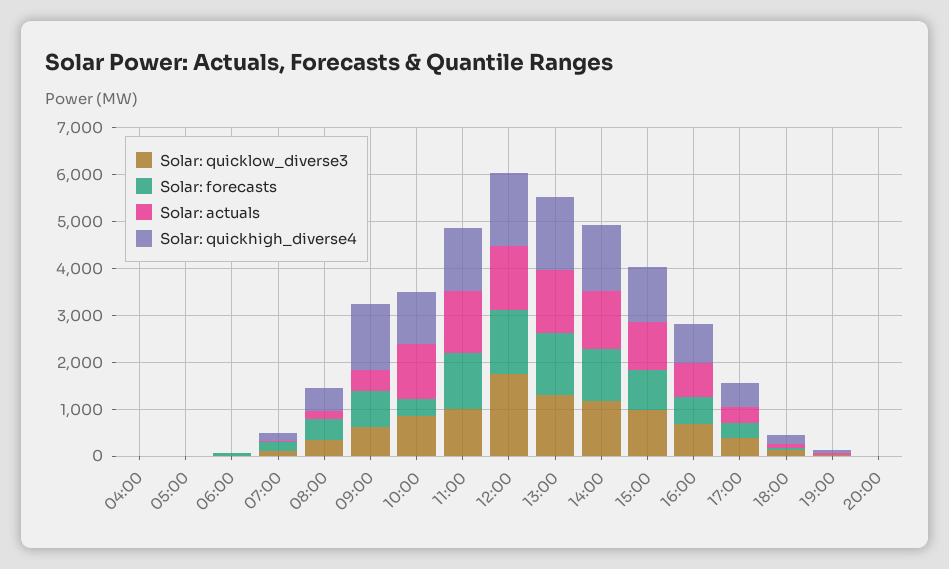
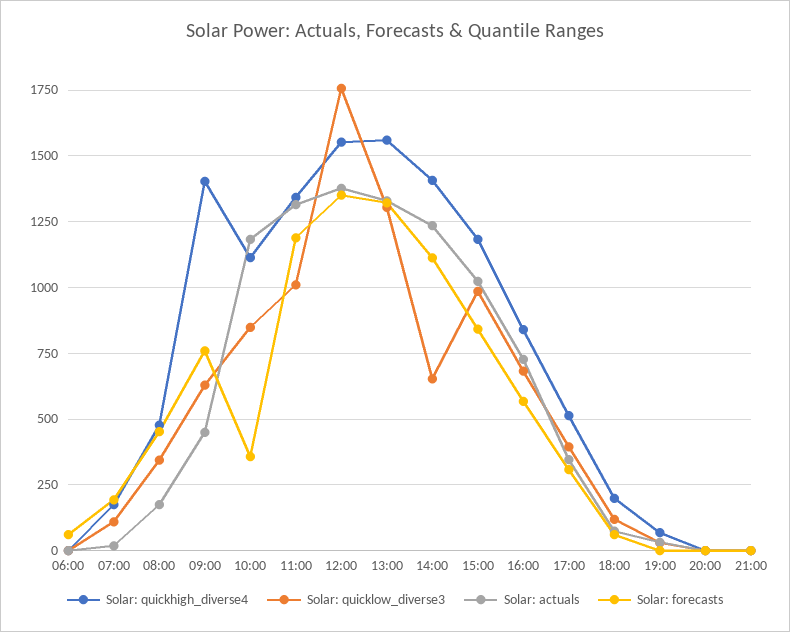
Solar: quicklow_diverse3, 04:00: 0 -> none
Solar: forecasts, 04:00: 0 -> none
Solar: actuals, 04:00: 0 -> none
Solar: quickhigh_diverse4, 04:00: 0 -> none
Solar: quicklow_diverse3, 05:00: 0 -> none
Solar: forecasts, 05:00: 0 -> none
Solar: actuals, 05:00: 0 -> none
Solar: quickhigh_diverse4, 05:00: 0 -> none
Solar: quicklow_diverse3, 14:00: 1200 -> 650
Solar: quickhigh_diverse4, 21:00: none -> 0
Solar: quicklow_diverse3, 21:00: none -> 0
Solar: actuals, 21:00: none -> 0
Solar: forecasts, 21:00: none -> 0

